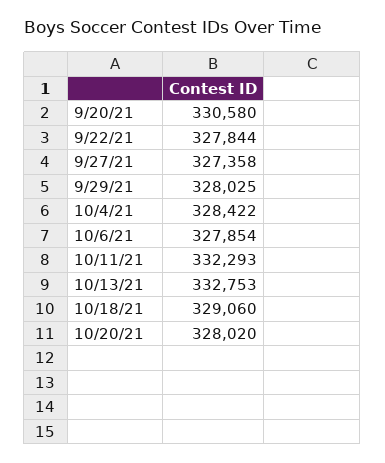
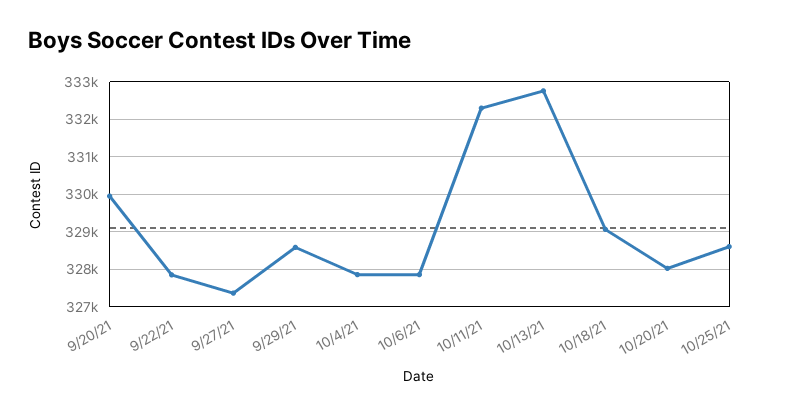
9/20/21: 330580 -> 330000
9/29/21: 328025 -> 328600
10/4/21: 328422 -> 327800
10/25/21: none -> 328600

